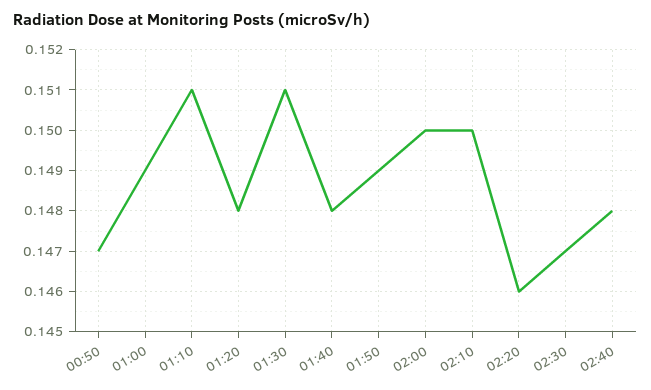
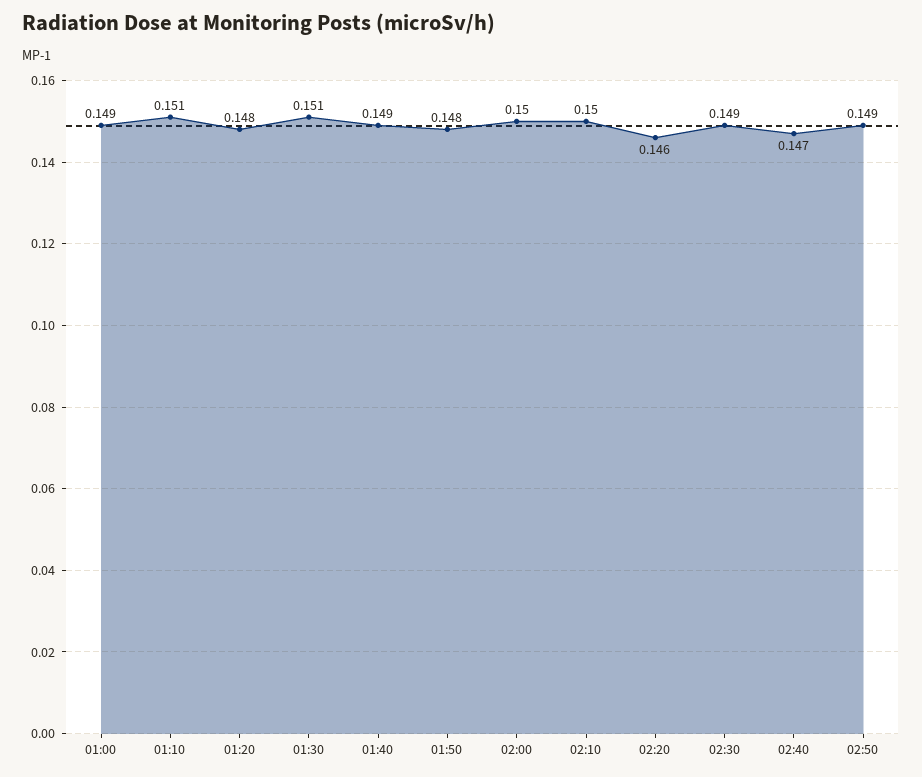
00:50: 0.147 -> none
01:40: 0.148 -> 0.149
01:50: 0.149 -> 0.148
02:30: 0.147 -> 0.149
02:40: 0.148 -> 0.147
02:50: none -> 0.149

